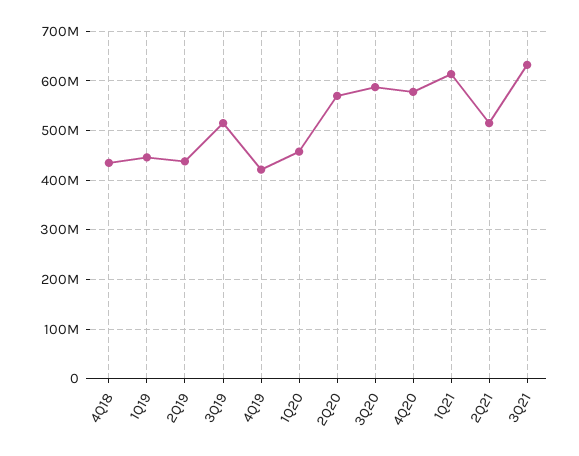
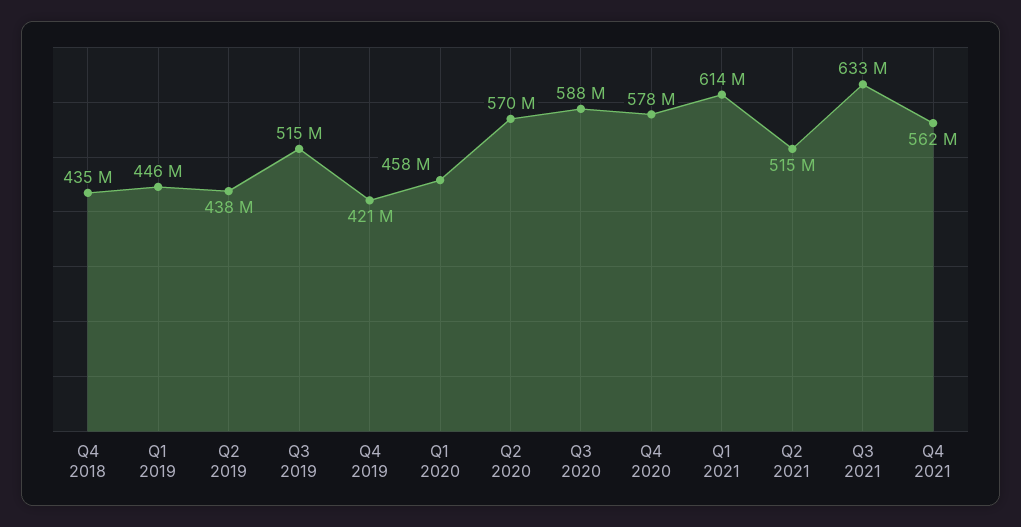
Q4 2021: none -> 562000000

